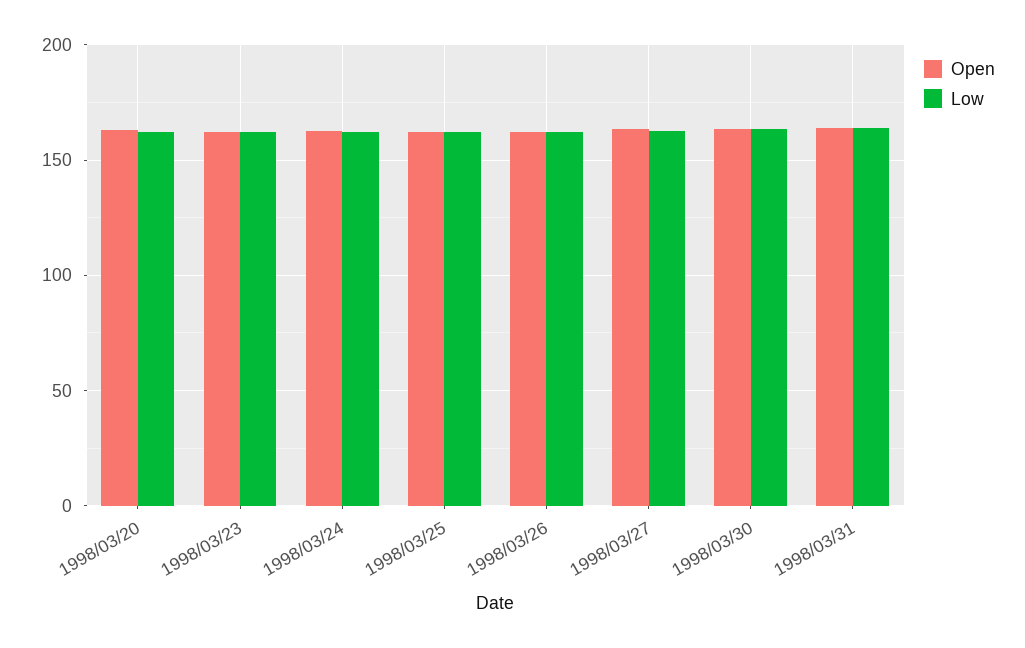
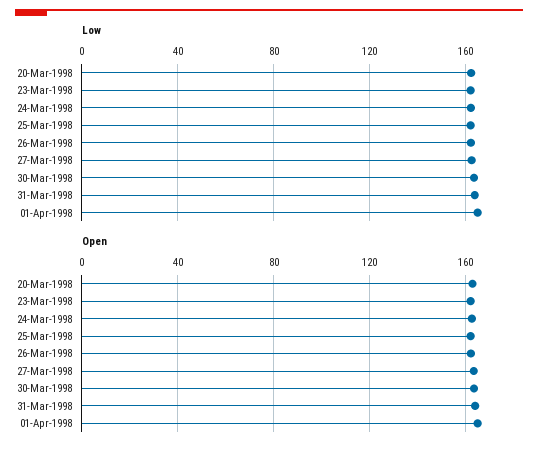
Low, 01-Apr-1998: none -> 165
Open, 01-Apr-1998: none -> 165

